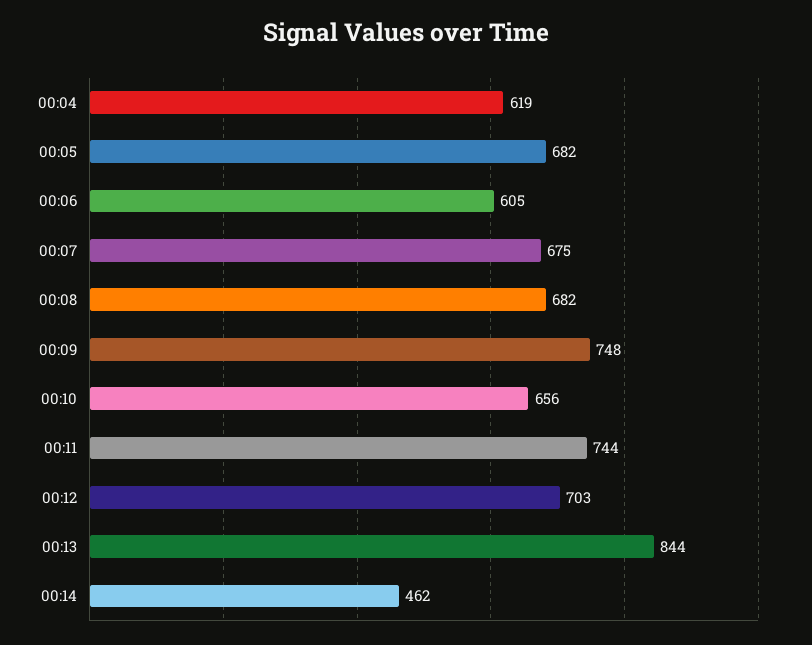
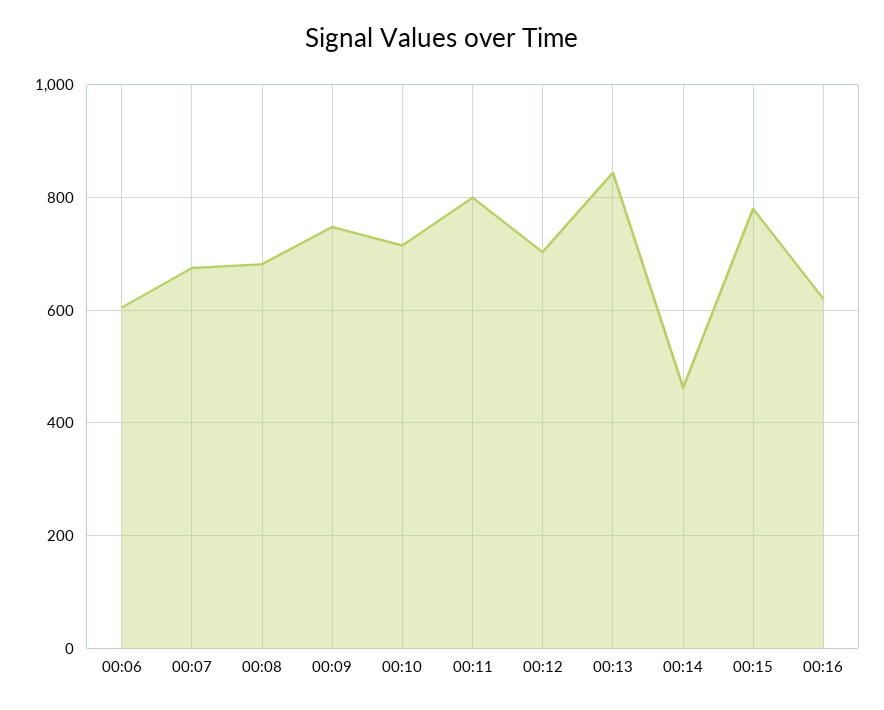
00:04: 619 -> none
00:05: 682 -> none
00:10: 656 -> 720
00:11: 744 -> 800
00:15: none -> 780
00:16: none -> 620

